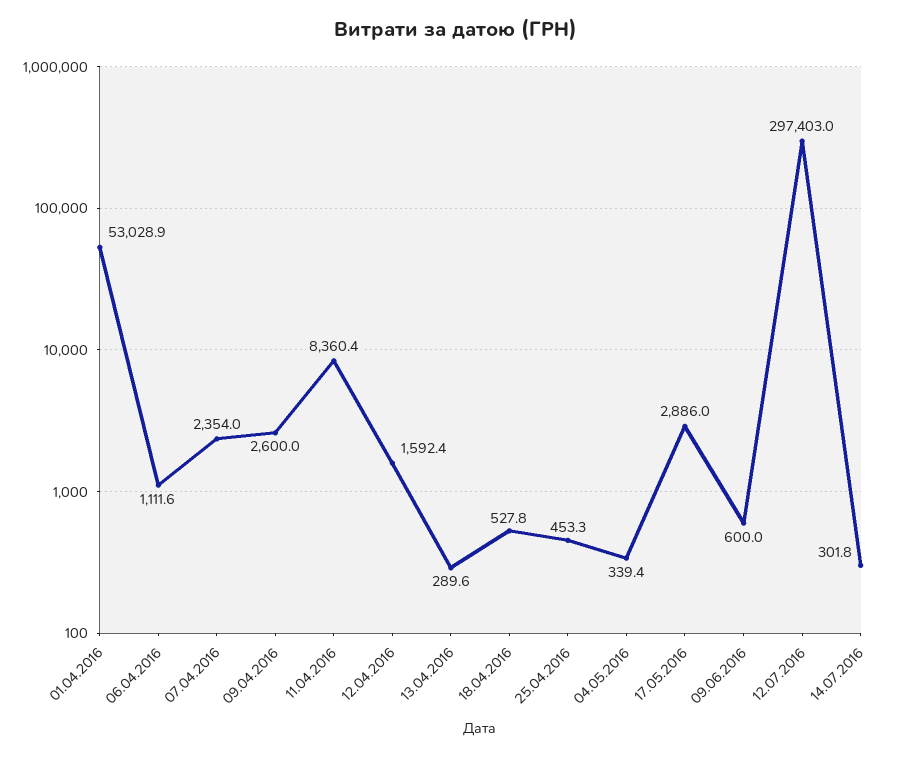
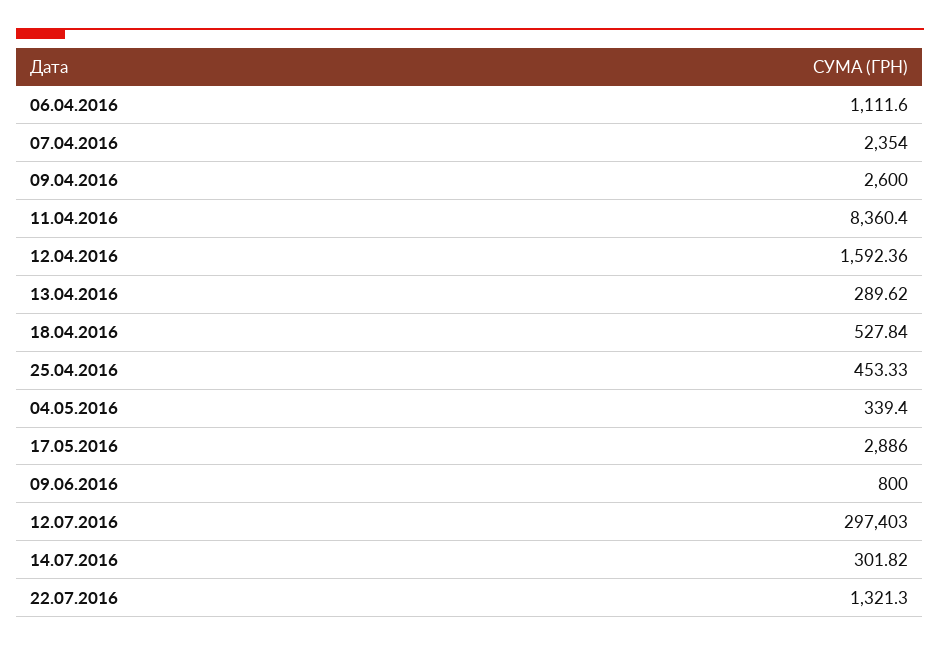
01.04.2016: 53028.9 -> none
09.06.2016: 600 -> 800
22.07.2016: none -> 1321.3

